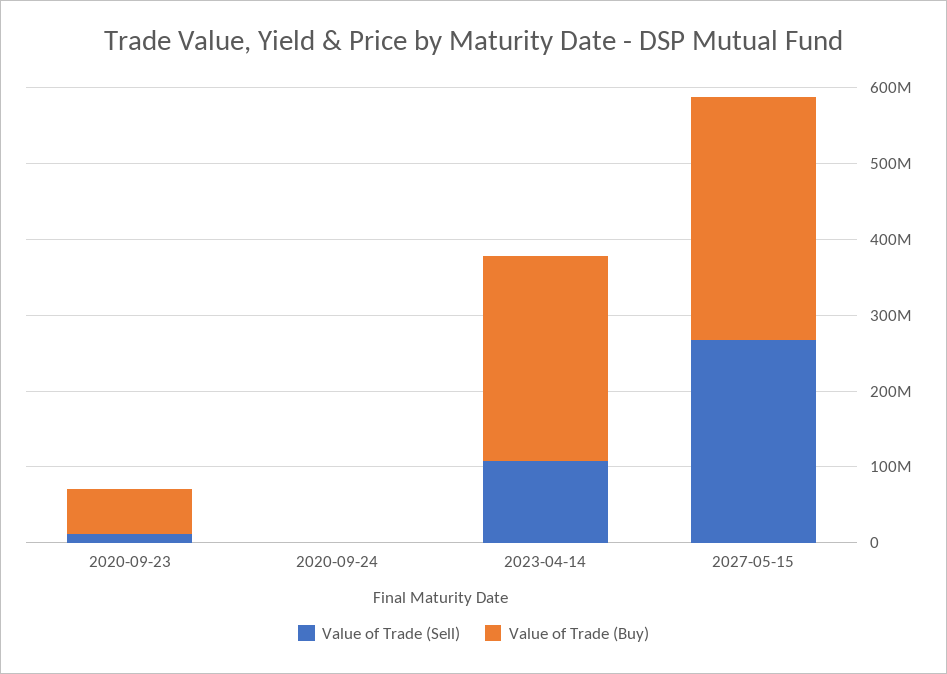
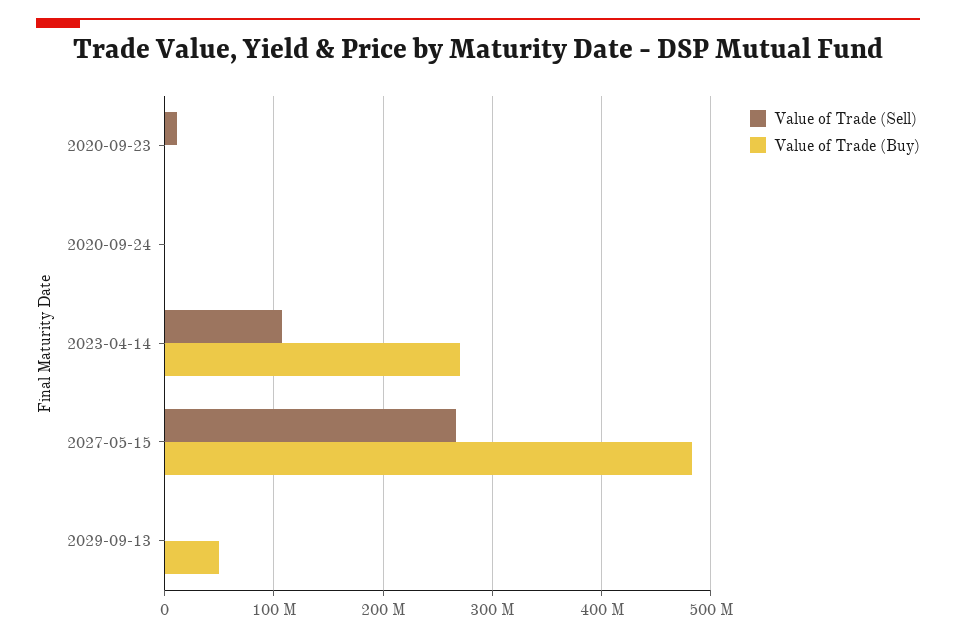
Value of Trade (Buy), 2020-09-23: 60000000 -> 0
Value of Trade (Buy), 2027-05-15: 320000000 -> 480000000
Value of Trade (Sell), 2029-09-13: none -> 0
Value of Trade (Buy), 2029-09-13: none -> 50000000

